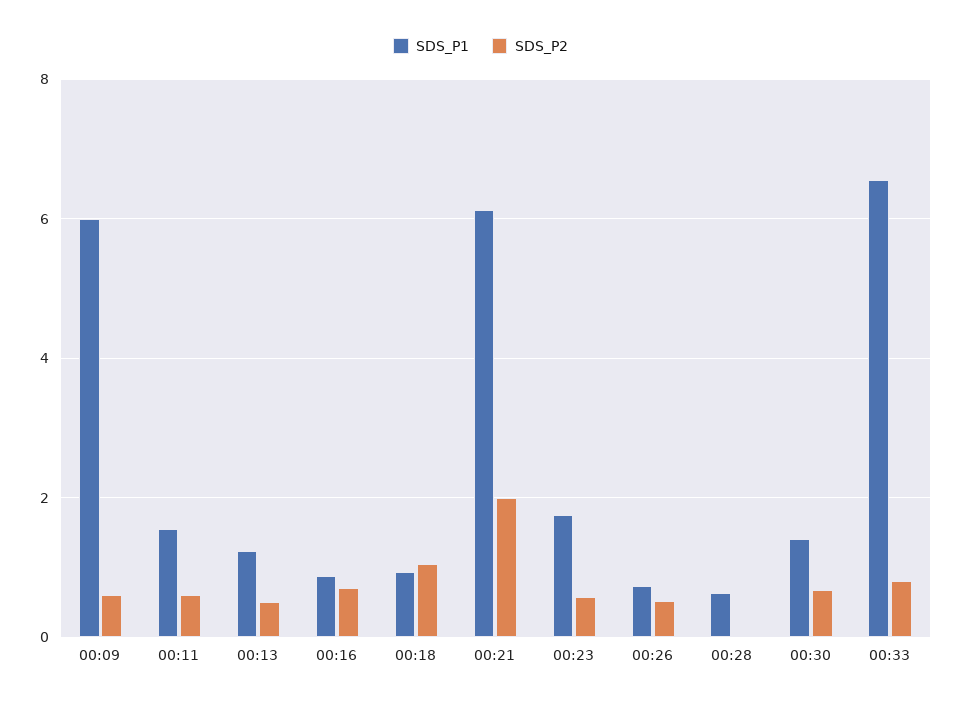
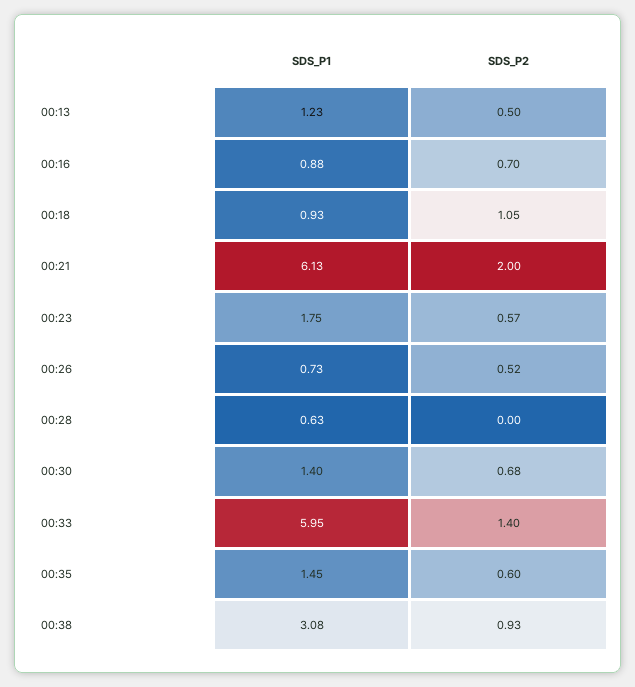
SDS_P1, 00:09: 6 -> none
SDS_P2, 00:09: 0.6 -> none
SDS_P1, 00:11: 1.6 -> none
SDS_P2, 00:11: 0.6 -> none
SDS_P1, 00:33: 6.6 -> 5.95
SDS_P2, 00:33: 0.8 -> 1.4
SDS_P1, 00:35: none -> 1.45
SDS_P2, 00:35: none -> 0.6
SDS_P1, 00:38: none -> 3.08
SDS_P2, 00:38: none -> 0.93

